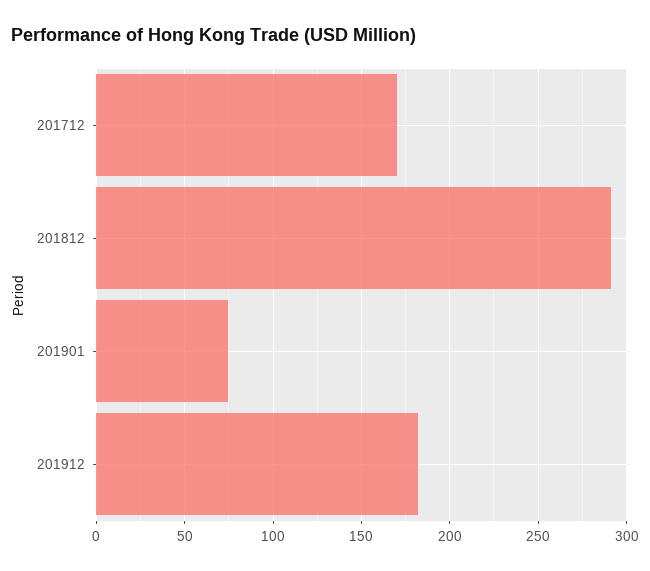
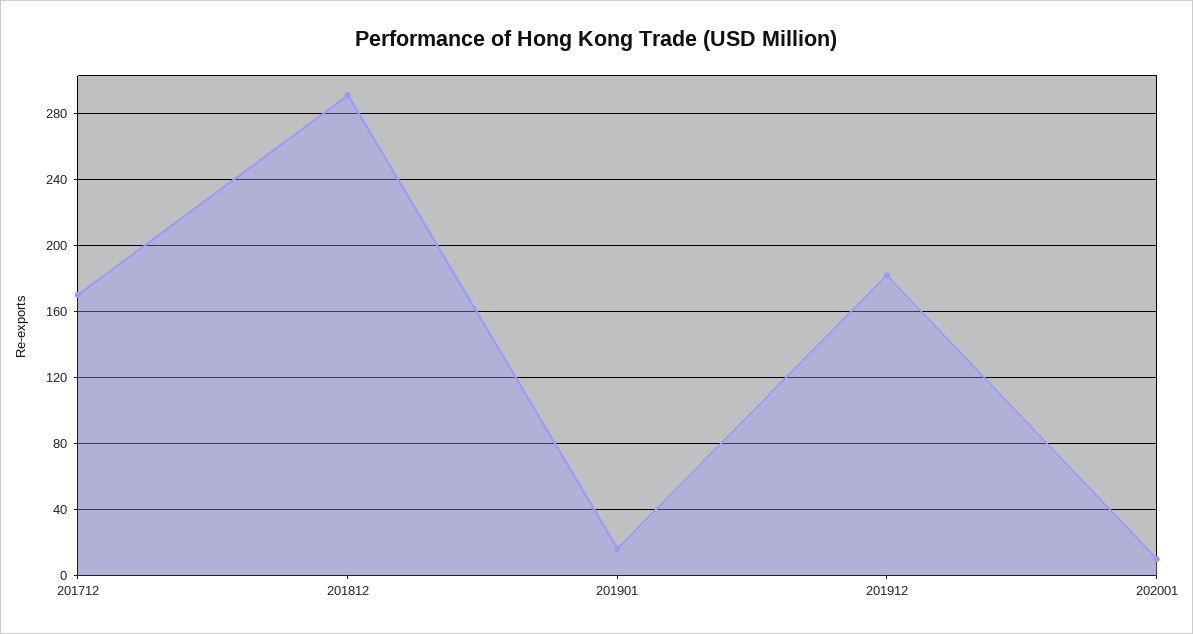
201901: 75 -> 15
202001: none -> 10

